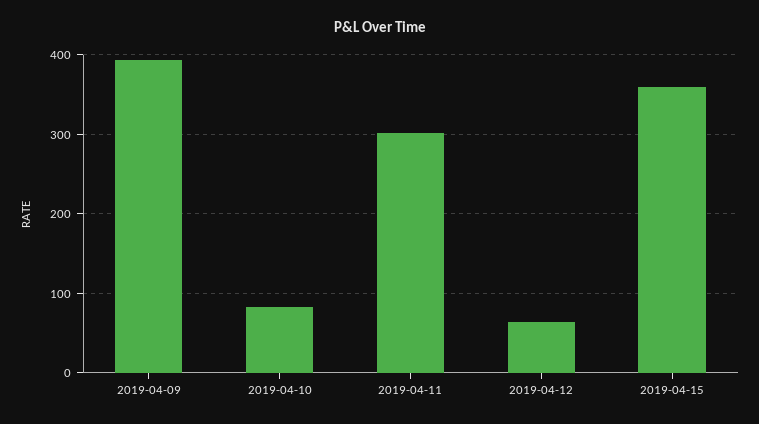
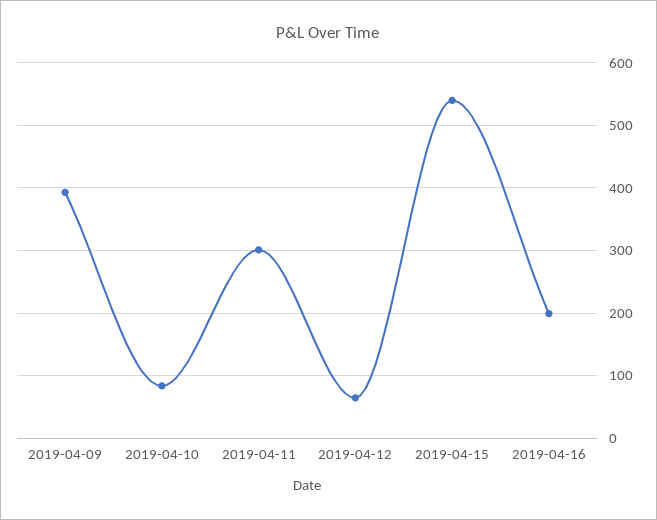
2019-04-15: 360 -> 540
2019-04-16: none -> 200

